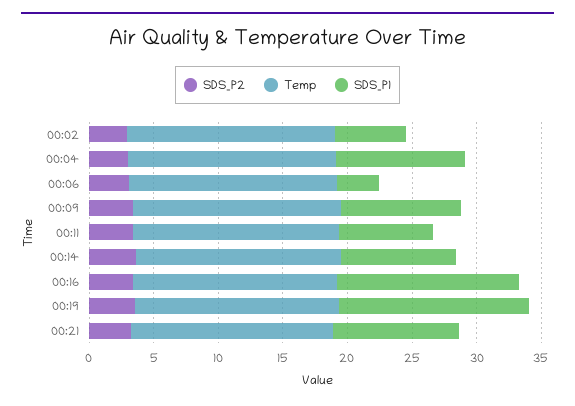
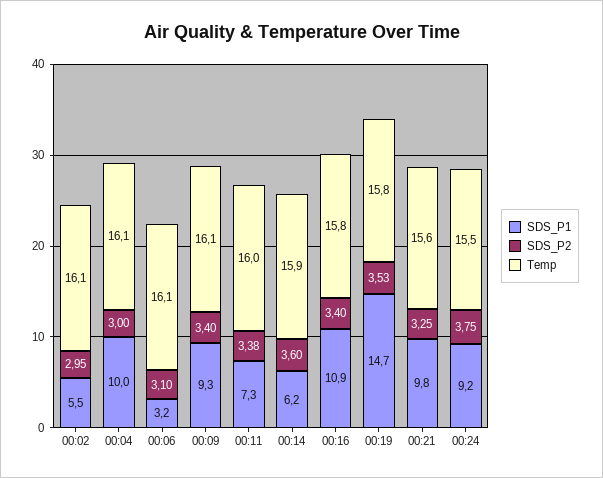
SDS_P1, 00:14: 9 -> 6.2
SDS_P1, 00:16: 14 -> 10.9
SDS_P1, 00:24: none -> 9.2
SDS_P2, 00:24: none -> 3.75
Temp, 00:24: none -> 15.5

